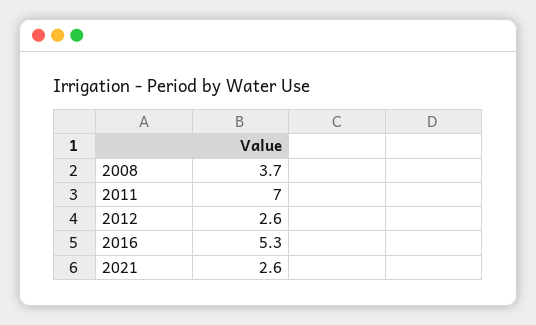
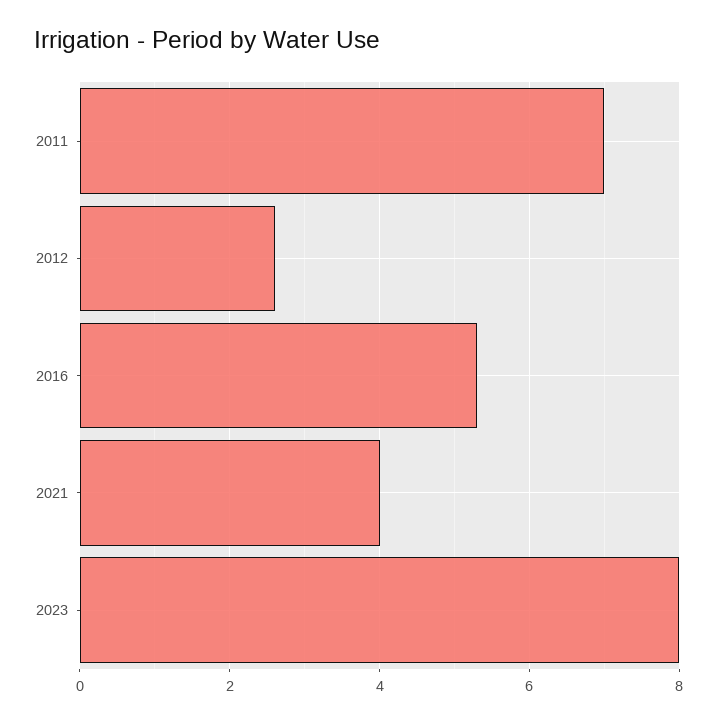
2008: 3.7 -> none
2021: 2.6 -> 4
2023: none -> 8

